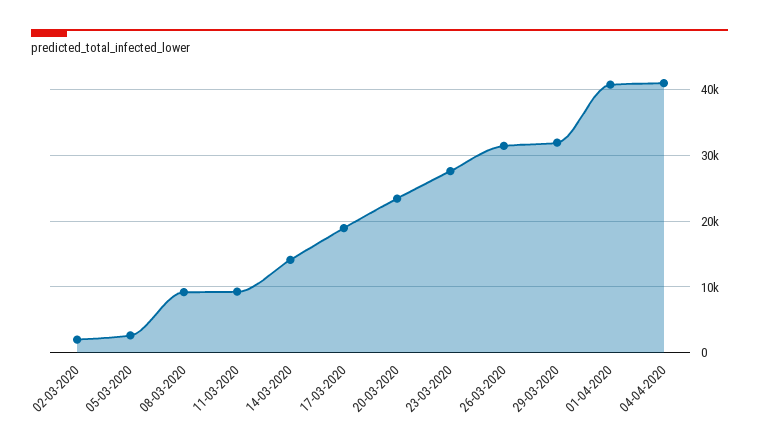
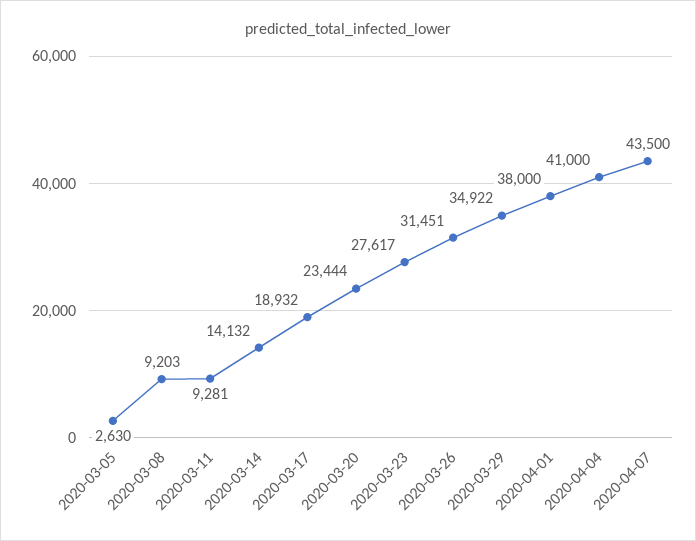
02-03-2020: 2000 -> none
29-03-2020: 32000 -> 34922
01-04-2020: 41000 -> 38000
2020-04-07: none -> 43500

